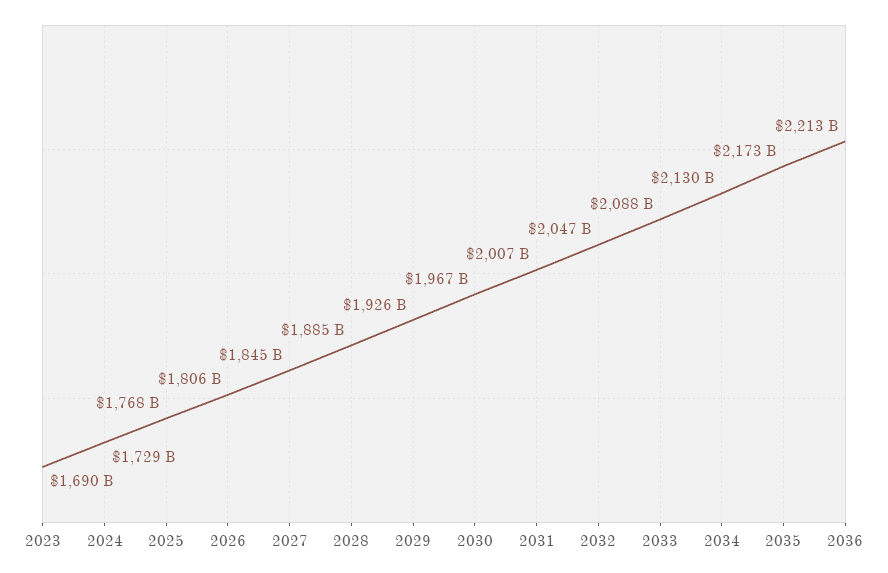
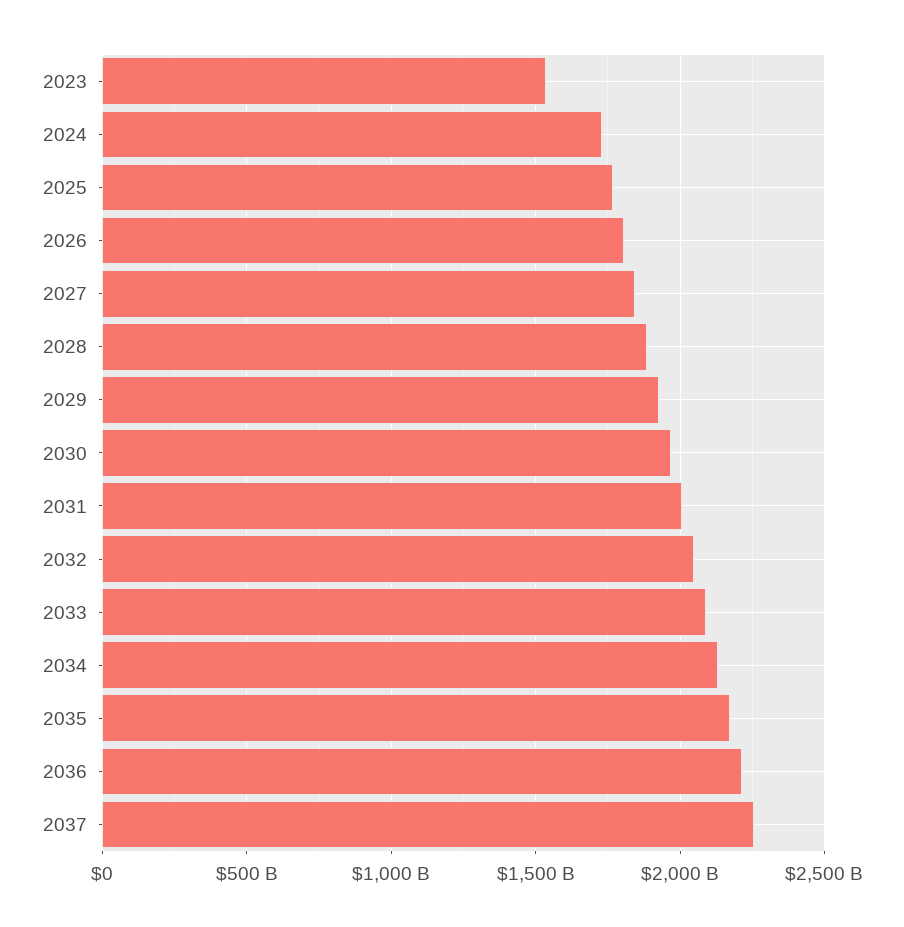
2023: 1690000000000 -> 1550000000000
2037: none -> 2250000000000

